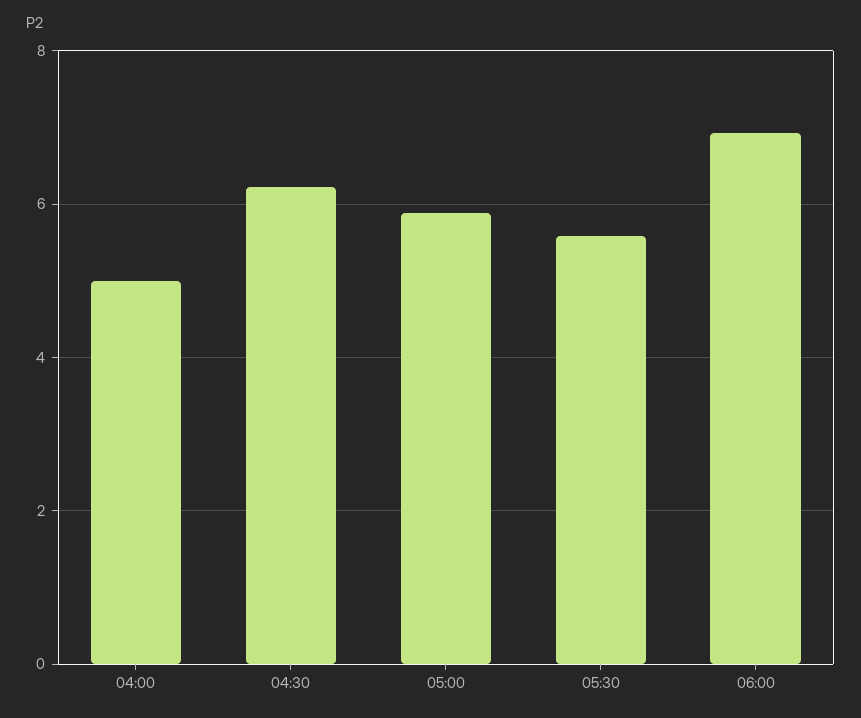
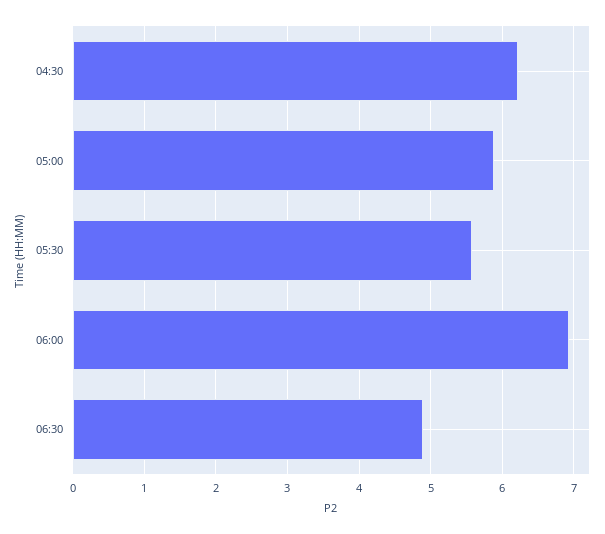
04:00: 5 -> none
06:30: none -> 4.9

